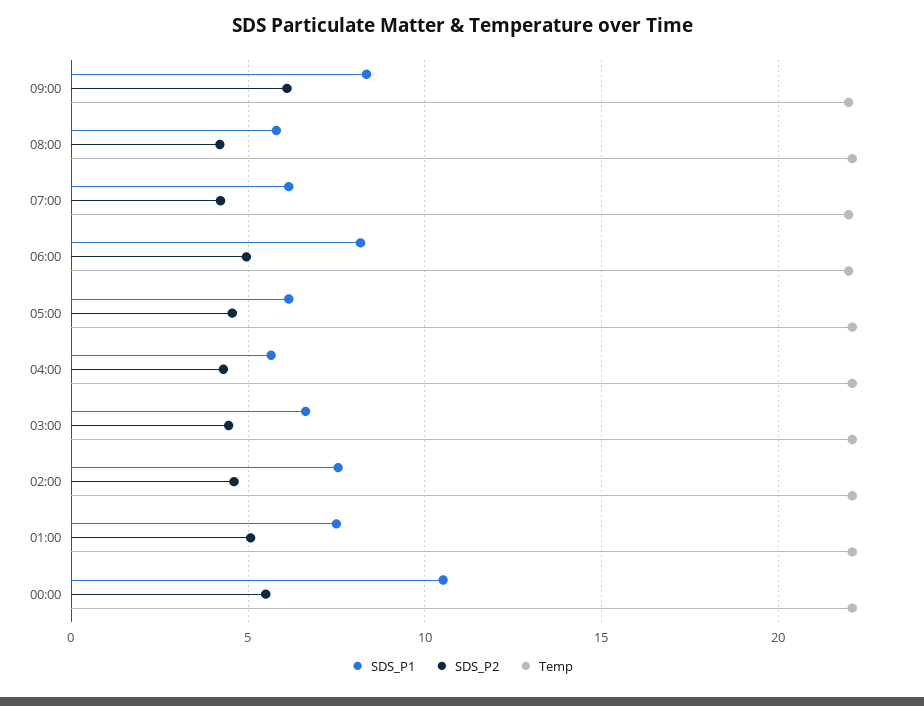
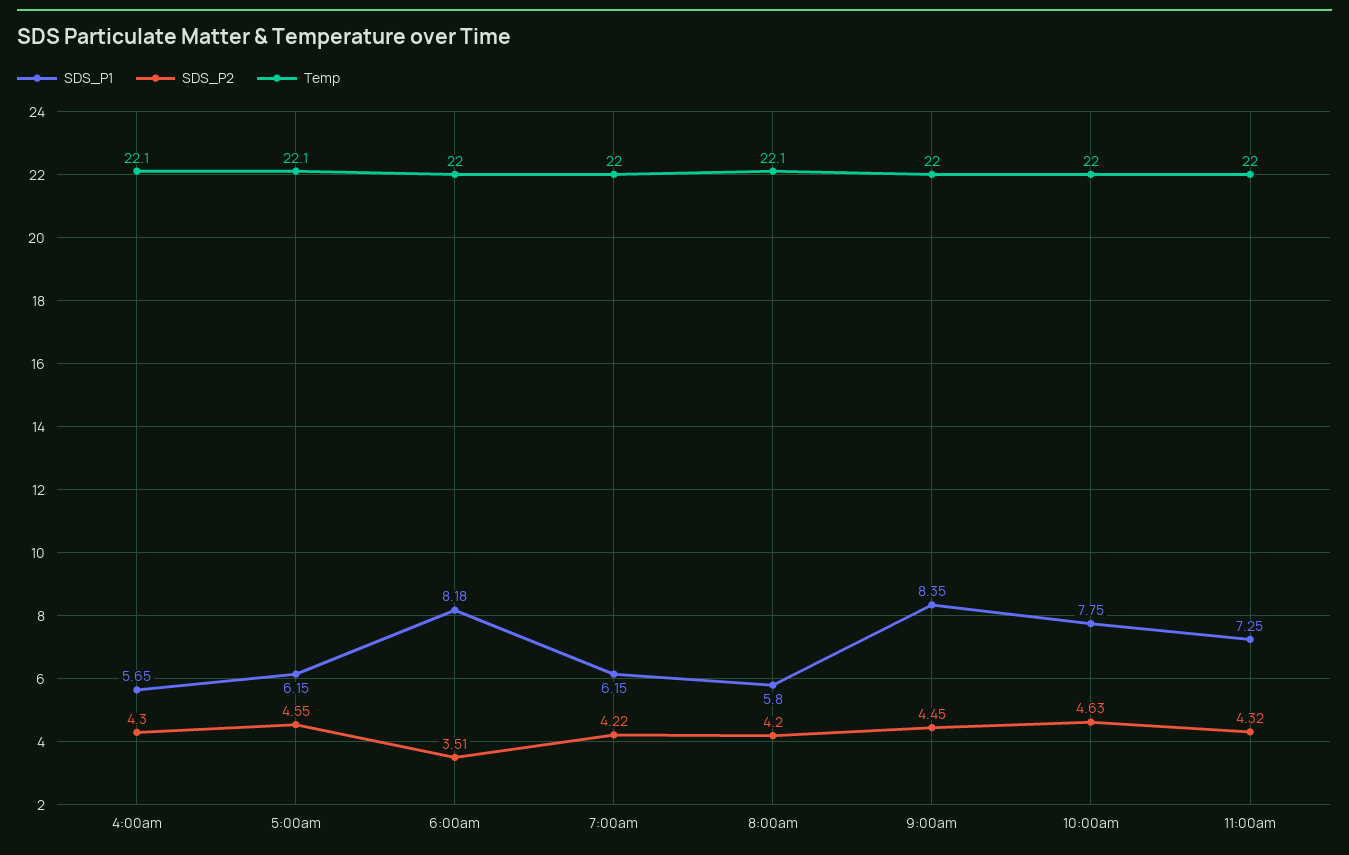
SDS_P2, 09:00: 6 -> 4.45
SDS_P2, 06:00: 5 -> 3.51
SDS_P1, 03:00: 6.5 -> none
SDS_P2, 03:00: 4.5 -> none
Temp, 03:00: 22 -> none
SDS_P1, 02:00: 7.5 -> none
SDS_P2, 02:00: 4.5 -> none
Temp, 02:00: 22 -> none
SDS_P1, 01:00: 7.5 -> none
SDS_P2, 01:00: 5 -> none
Temp, 01:00: 22 -> none
SDS_P1, 00:00: 10.5 -> none
SDS_P2, 00:00: 5.5 -> none
Temp, 00:00: 22 -> none
SDS_P1, 10:00am: none -> 7.75
SDS_P2, 10:00am: none -> 4.63
Temp, 10:00am: none -> 22
SDS_P1, 11:00am: none -> 7.25
SDS_P2, 11:00am: none -> 4.32
Temp, 11:00am: none -> 22

